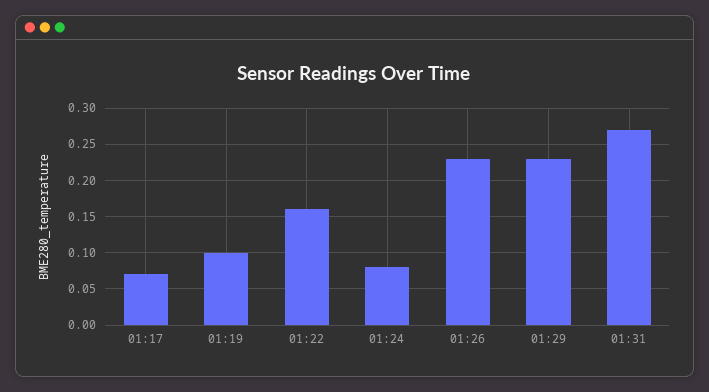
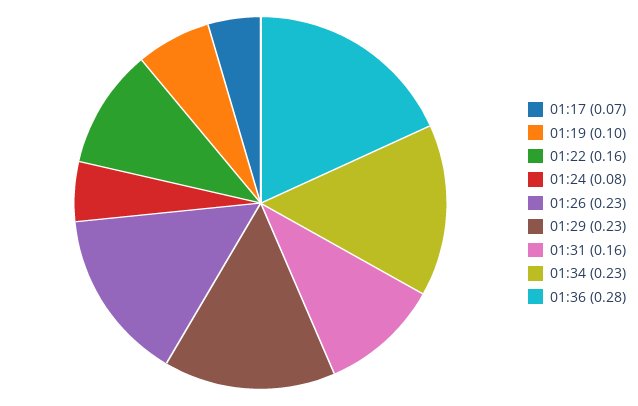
01:31: 0.27 -> 0.16
01:34: none -> 0.23
01:36: none -> 0.28

